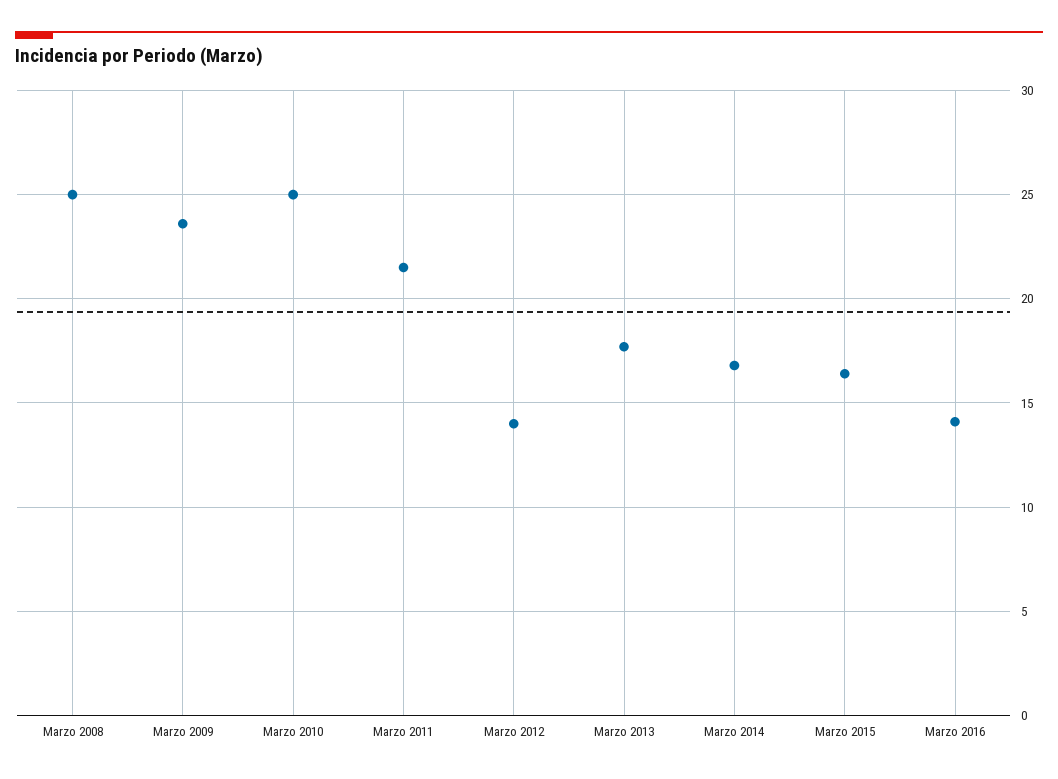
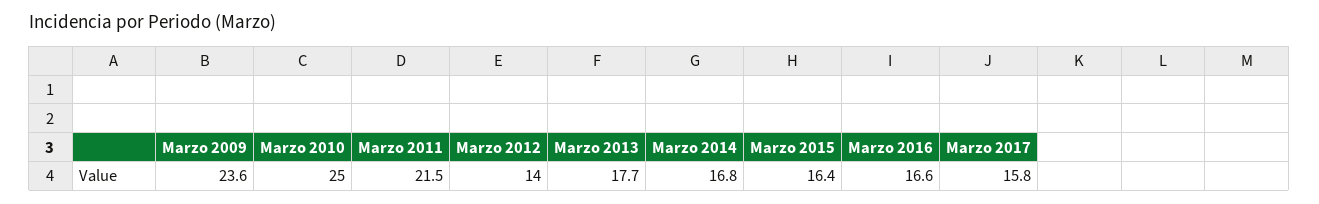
Marzo 2008: 25 -> none
Marzo 2016: 14 -> 16.6
Marzo 2017: none -> 15.8

